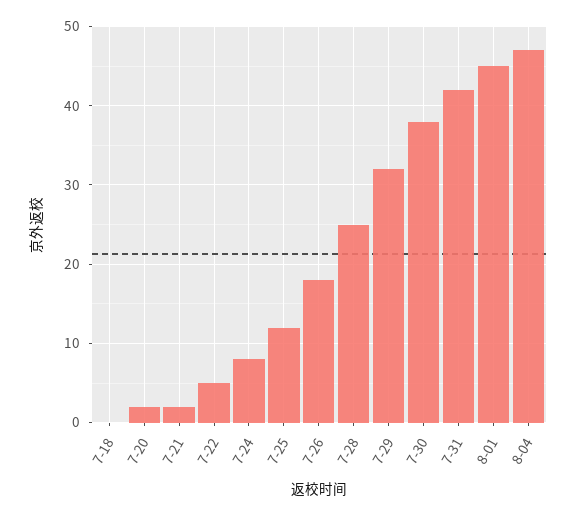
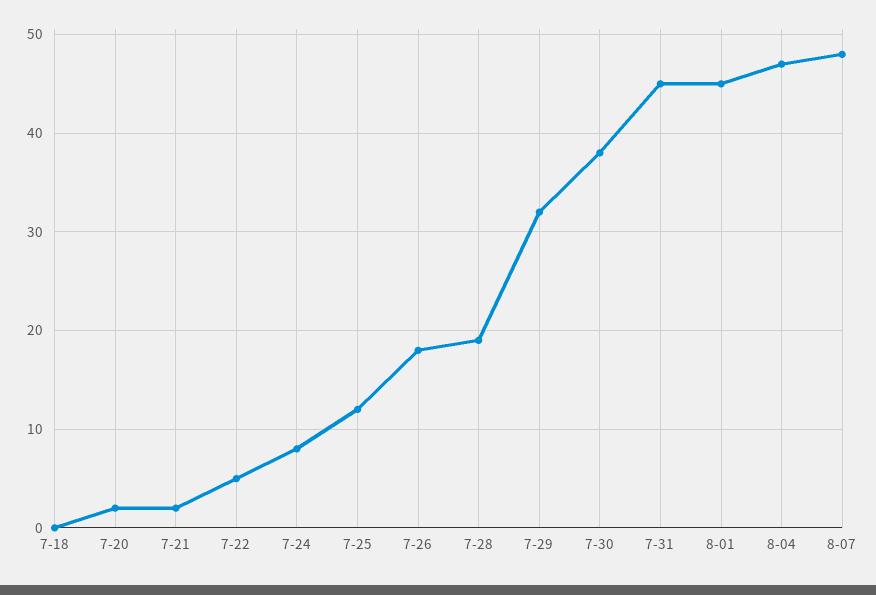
7-28: 25 -> 19
7-31: 42 -> 45
8-07: none -> 48

